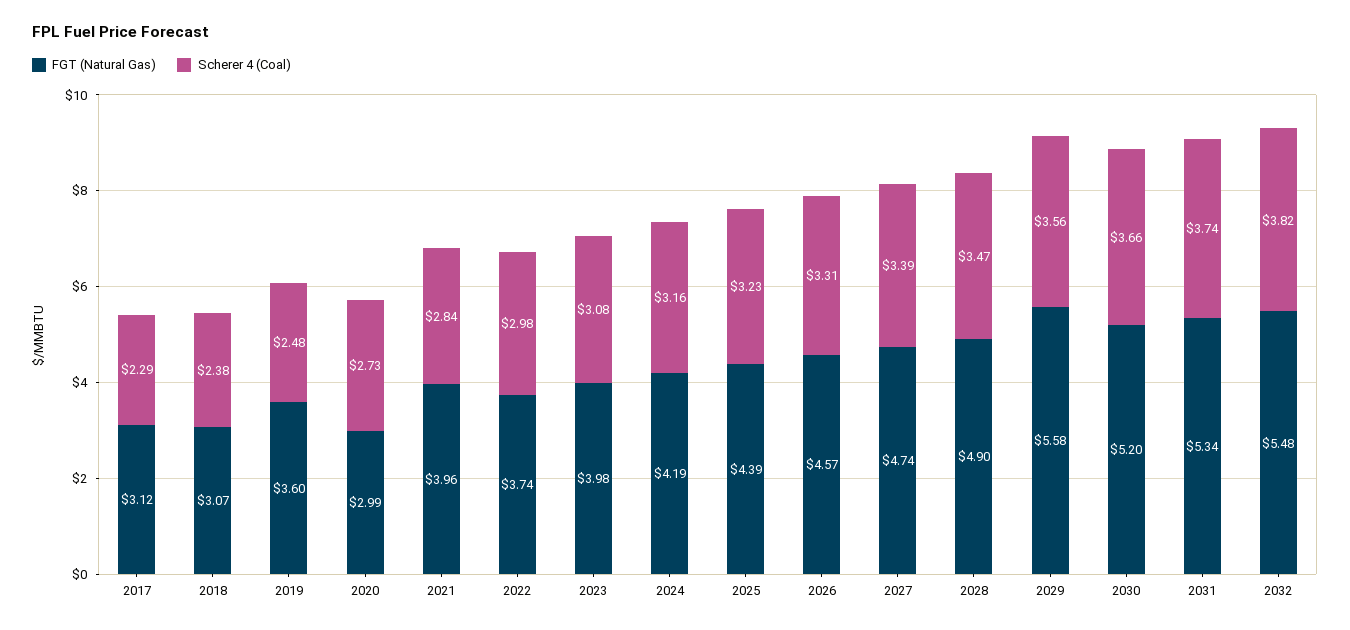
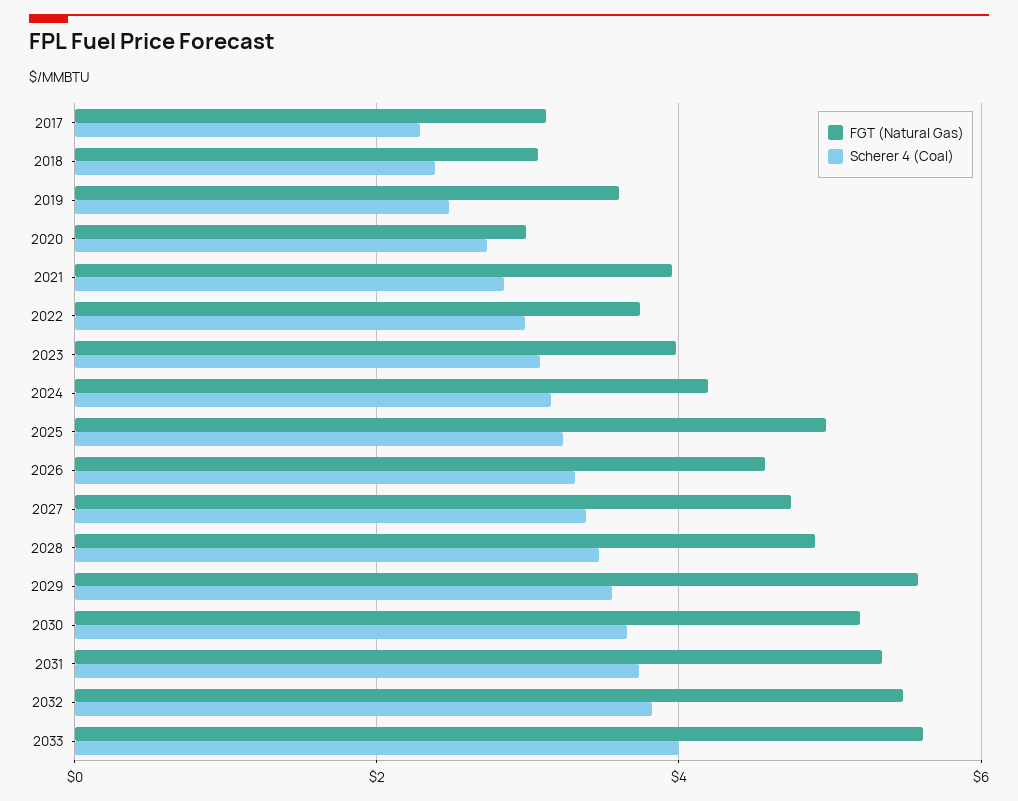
FGT (Natural Gas), 2025: 4.39 -> 5
FGT (Natural Gas), 2033: none -> 5.6
Scherer 4 (Coal), 2033: none -> 4

